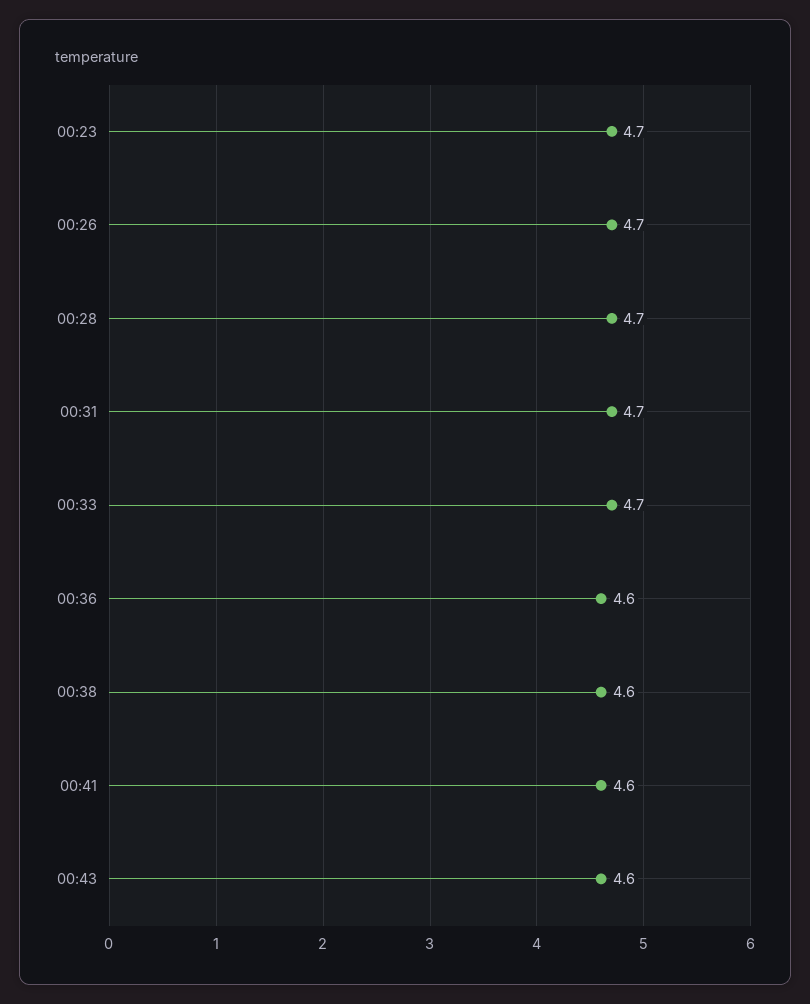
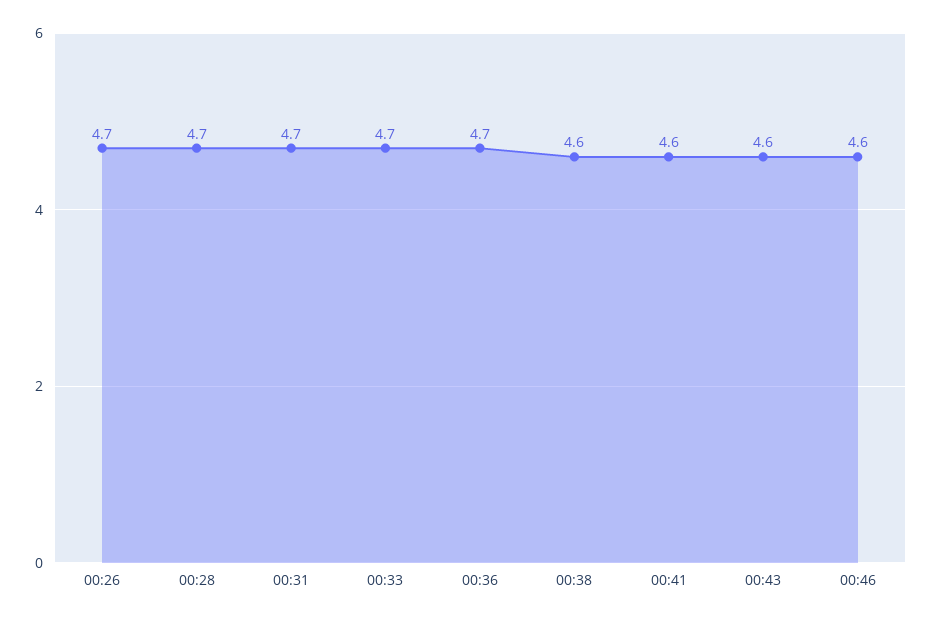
00:23: 4.7 -> none
00:36: 4.6 -> 4.7
00:46: none -> 4.6

